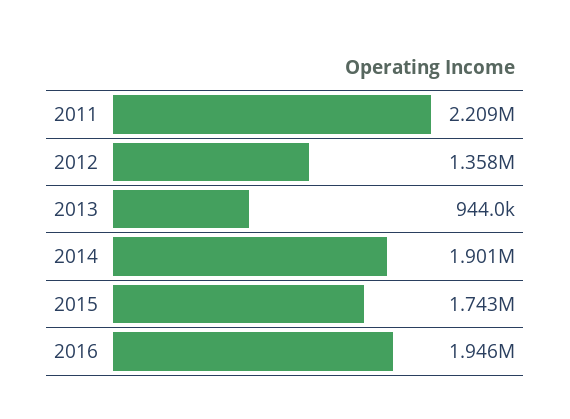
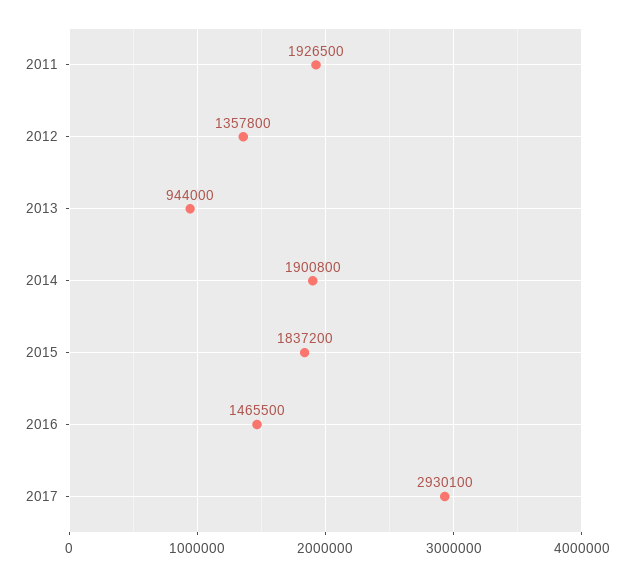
2011: 2209000 -> 1926500
2015: 1743000 -> 1837200
2016: 1946000 -> 1465500
2017: none -> 2930100

